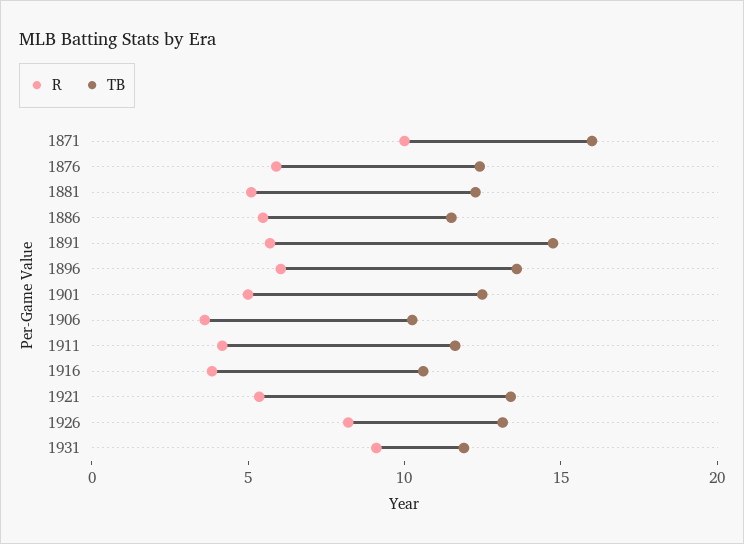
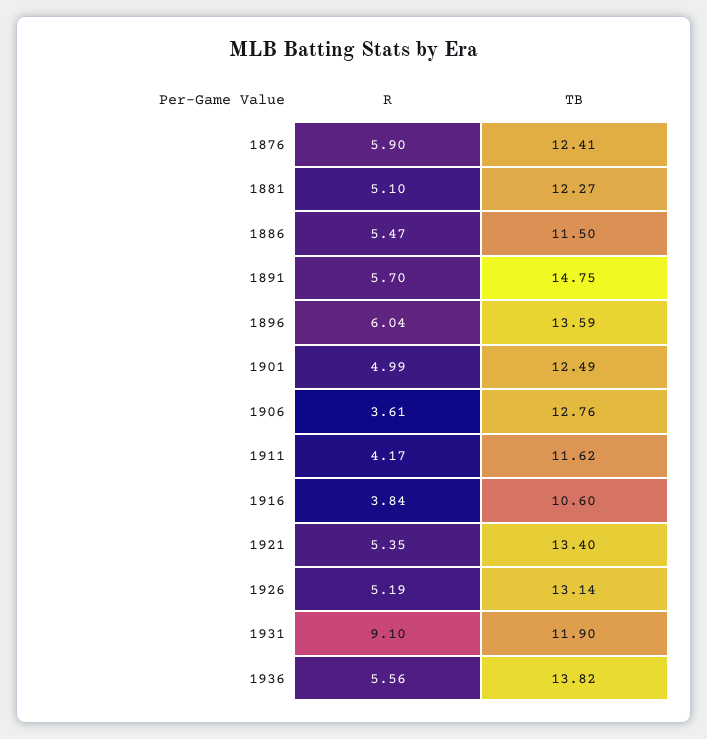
R, 1871: 10 -> none
TB, 1871: 16 -> none
TB, 1906: 10 -> 12.76
R, 1926: 8 -> 5.19
R, 1936: none -> 5.56
TB, 1936: none -> 13.82

